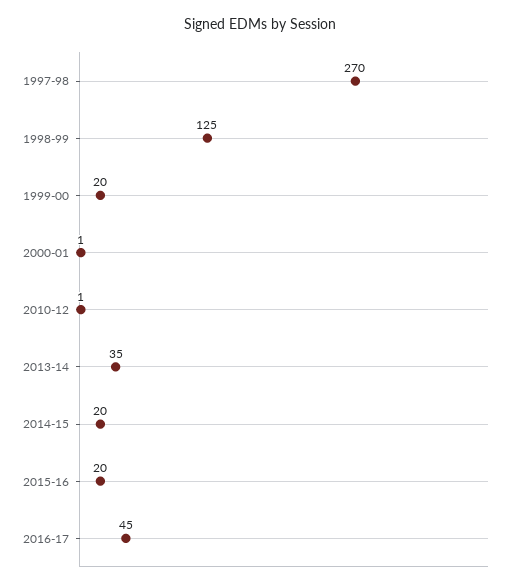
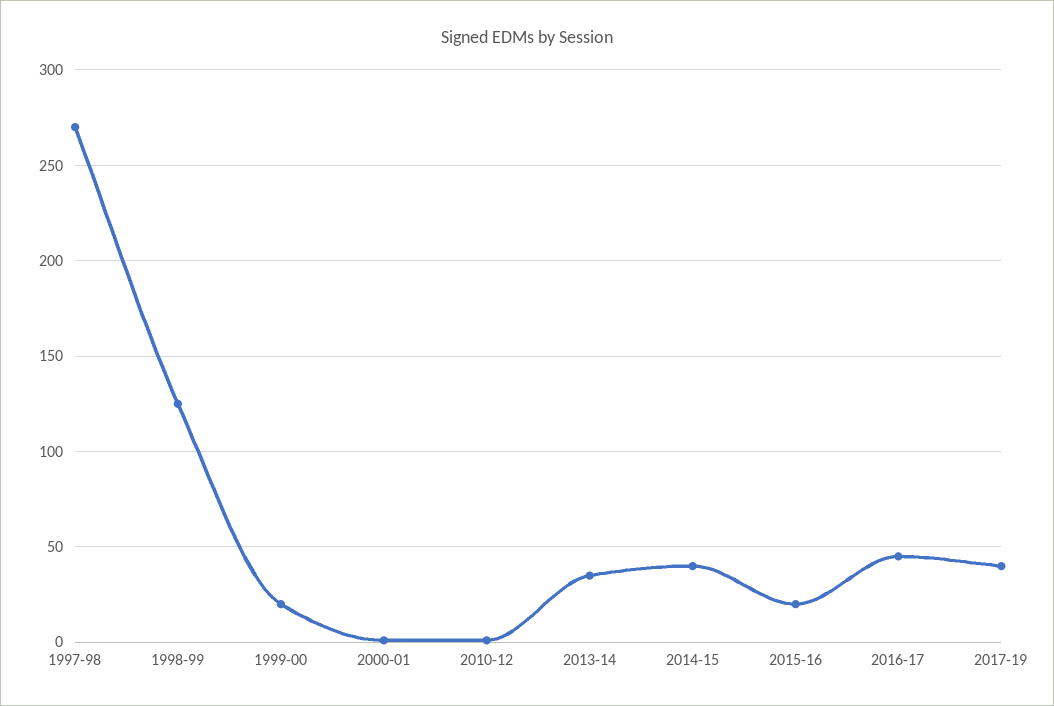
2014-15: 20 -> 40
2017-19: none -> 40

